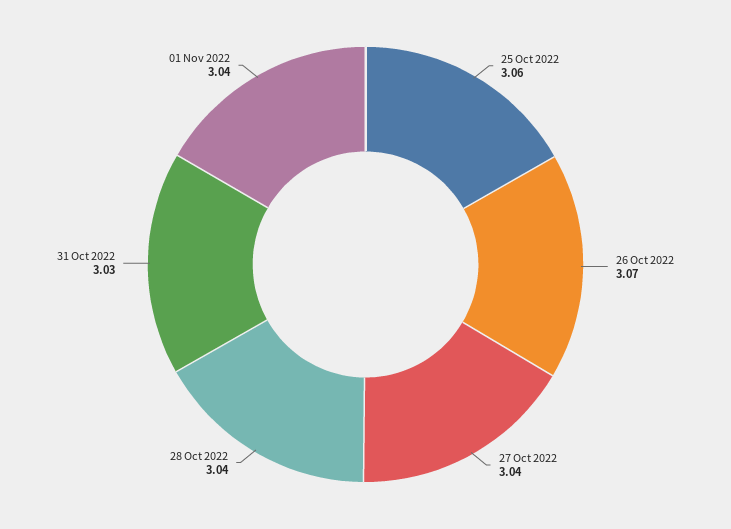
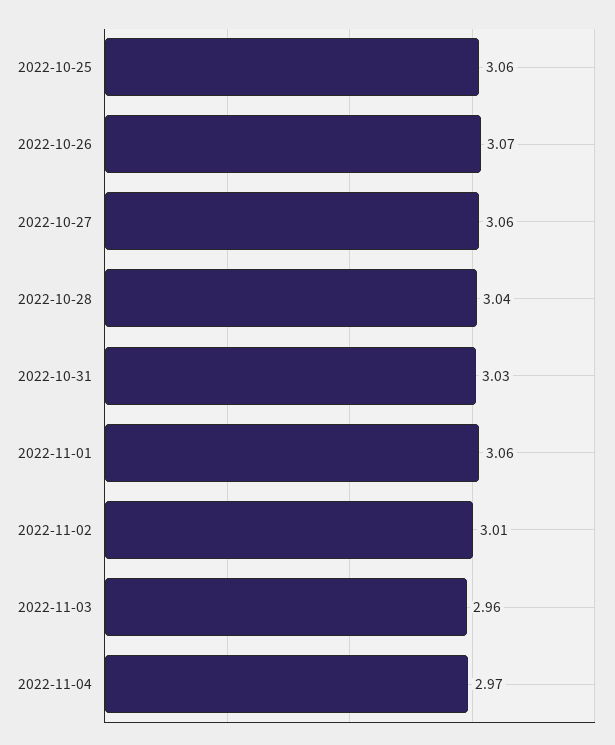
27 Oct 2022: 3.04 -> 3.06
01 Nov 2022: 3.04 -> 3.06
2022-11-02: none -> 3.01
2022-11-03: none -> 2.96
2022-11-04: none -> 2.97

